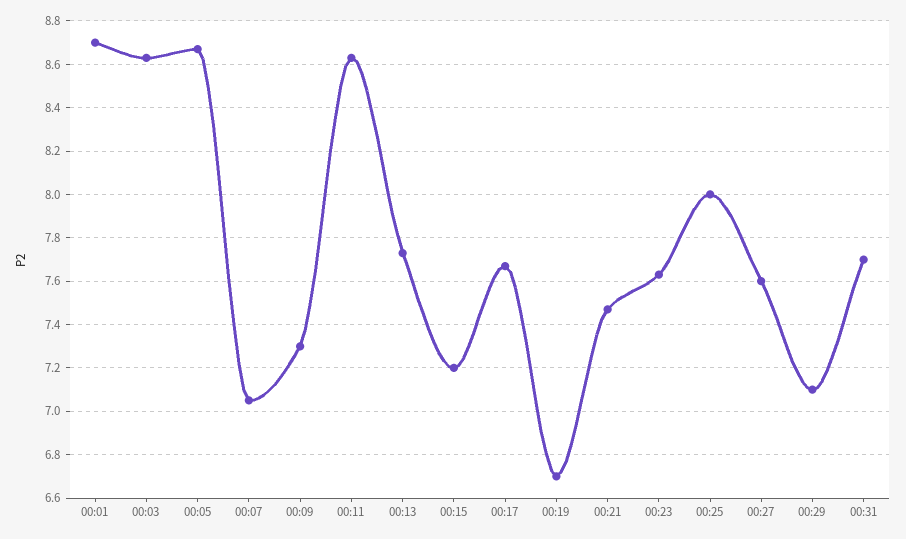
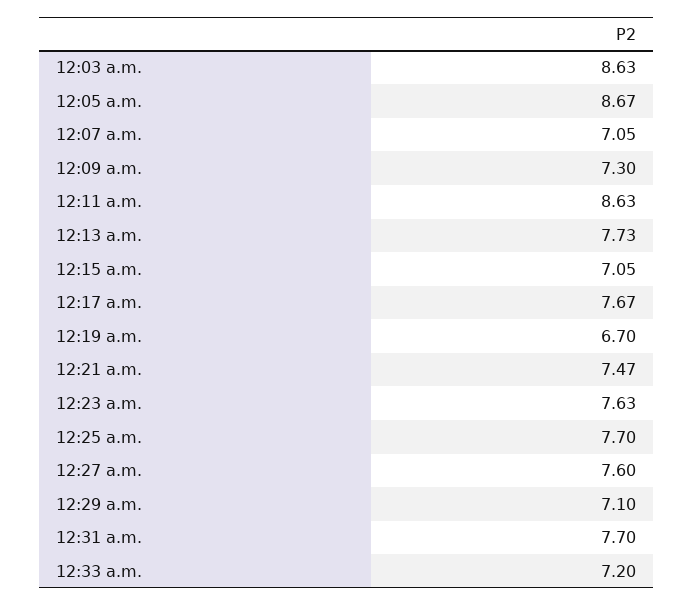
00:01: 8.7 -> none
00:15: 7.2 -> 7.05
00:25: 8 -> 7.7
12:33 a.m.: none -> 7.2

